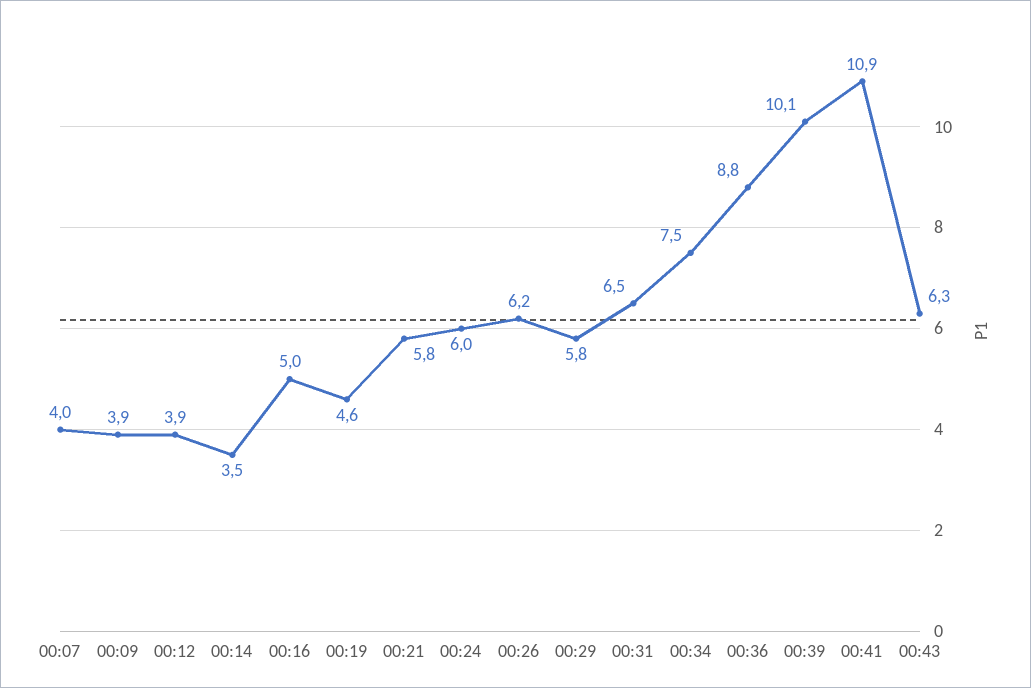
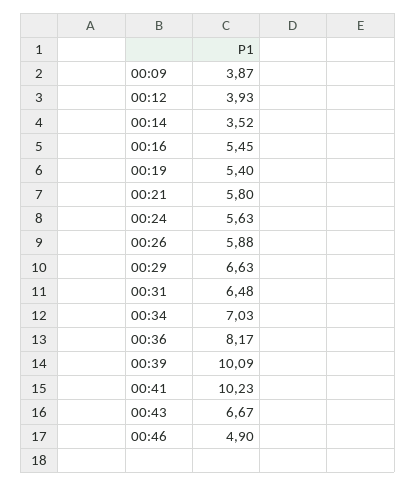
00:07: 4 -> none
00:16: 5 -> 5.45
00:19: 4.6 -> 5.4
00:24: 6 -> 5.63
00:26: 6.2 -> 5.88
00:29: 5.8 -> 6.63
00:34: 7.5 -> 7.03
00:36: 8.8 -> 8.17
00:41: 10.9 -> 10.23
00:43: 6.3 -> 6.67
00:46: none -> 4.9

